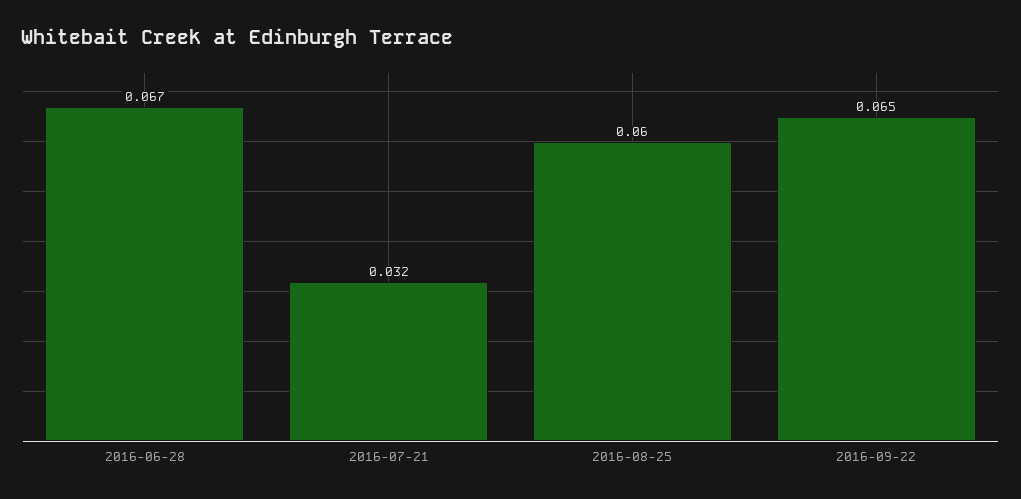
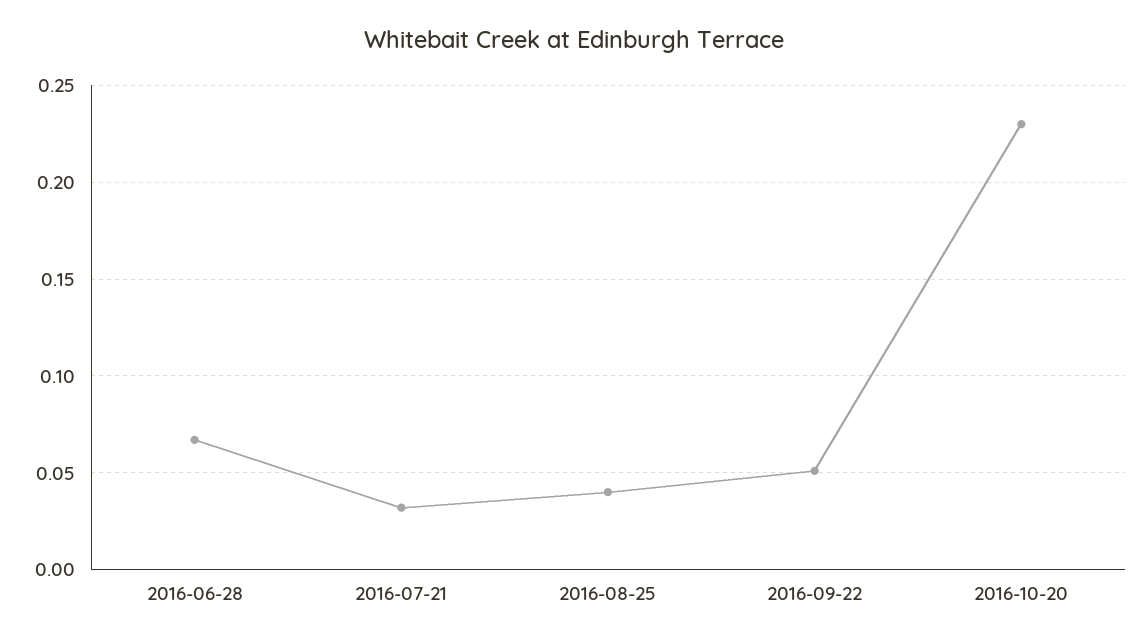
2016-08-25: 0.06 -> 0.04
2016-09-22: 0.065 -> 0.05
2016-10-20: none -> 0.23

